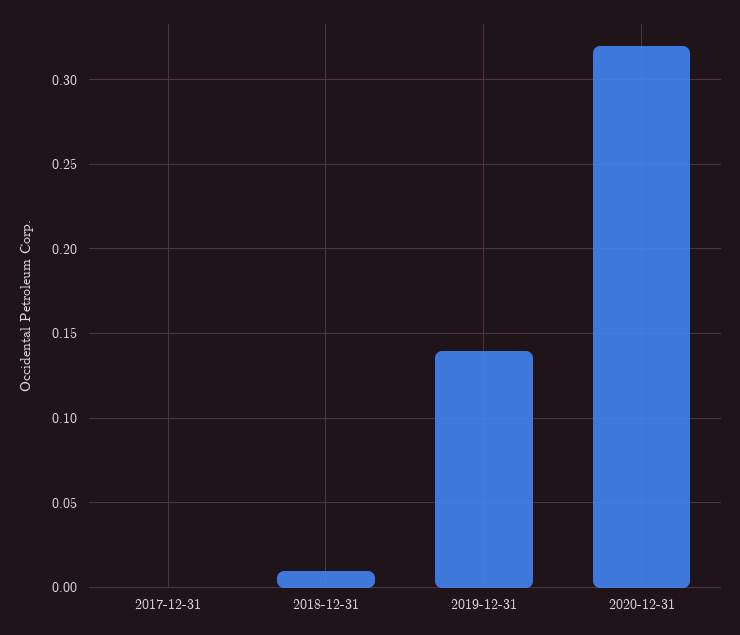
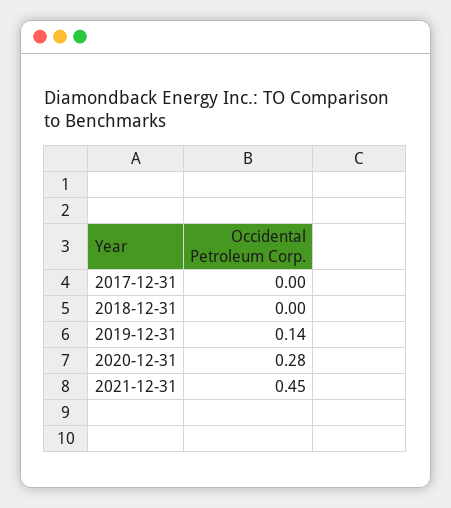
2018-12-31: 0.01 -> 0
2020-12-31: 0.32 -> 0.28
2021-12-31: none -> 0.45

